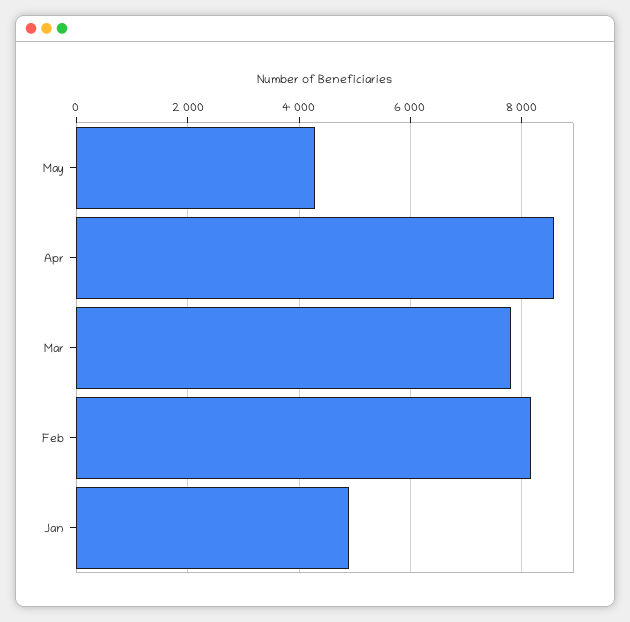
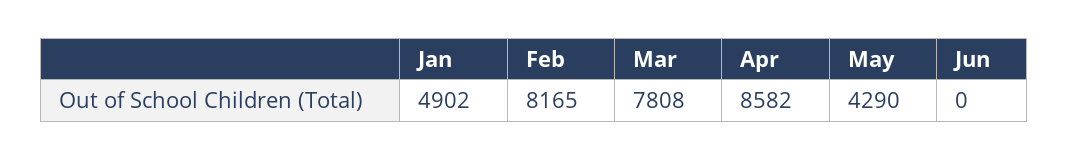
Jun: none -> 0

